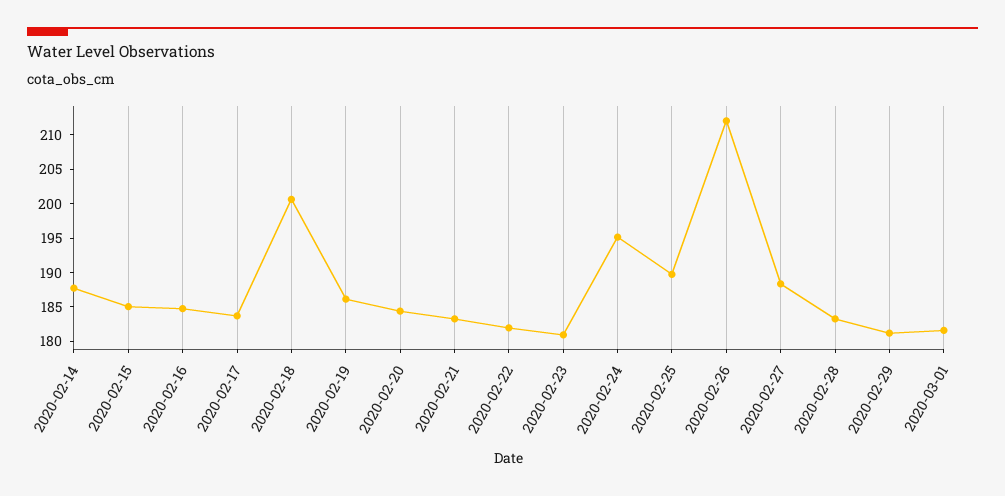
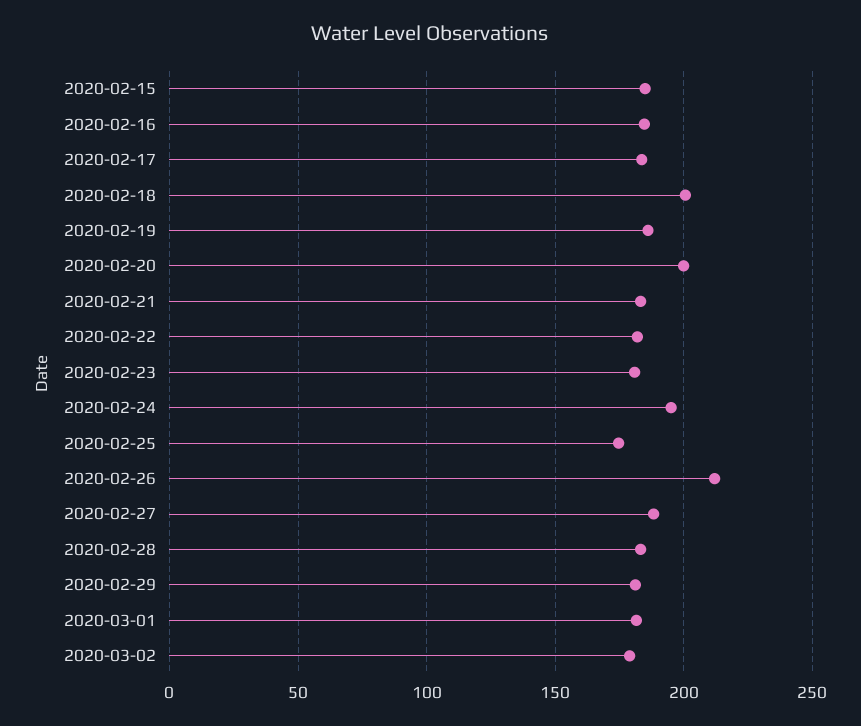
2020-02-14: 187.5 -> none
2020-02-20: 185 -> 200
2020-02-25: 190 -> 175
2020-03-02: none -> 180

